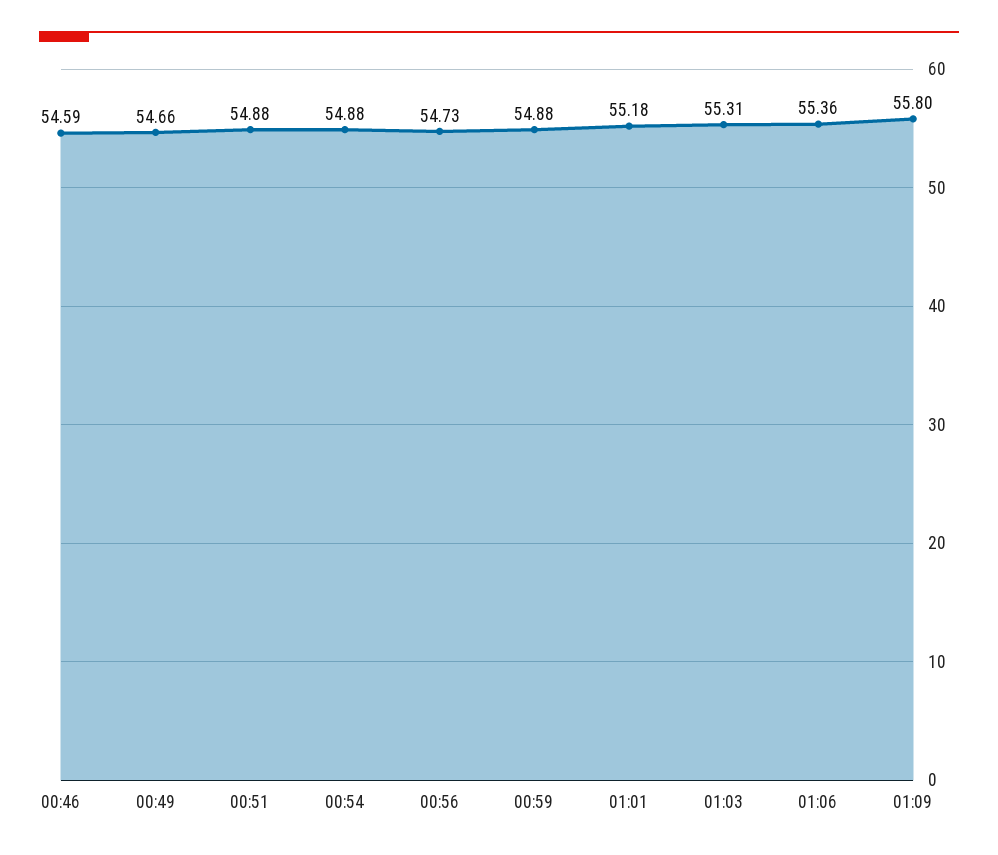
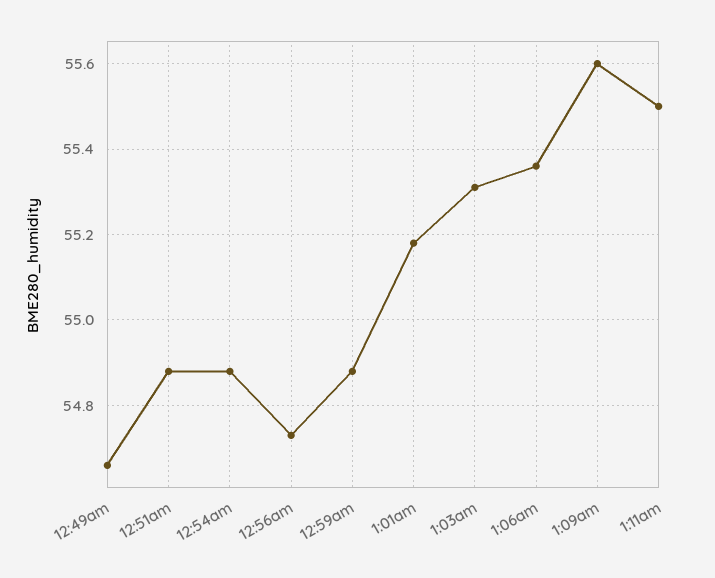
00:46: 54.59 -> none
01:09: 55.8 -> 55.6
1:11am: none -> 55.5

